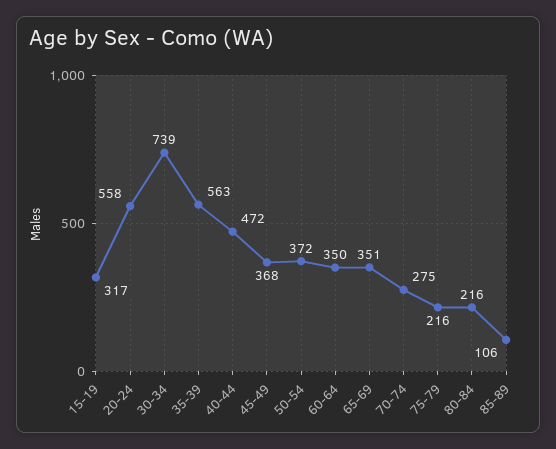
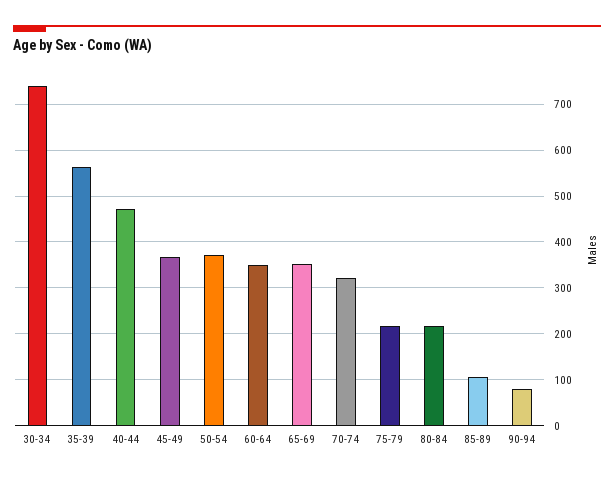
15-19: 317 -> none
20-24: 558 -> none
70-74: 275 -> 320
90-94: none -> 80

